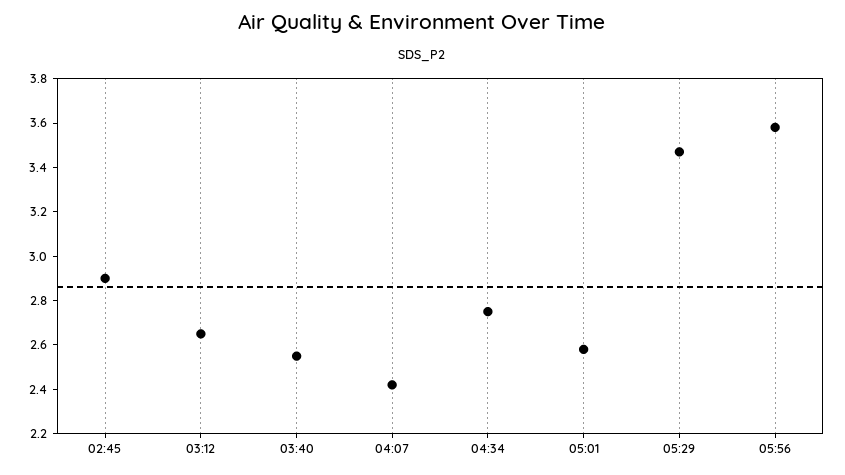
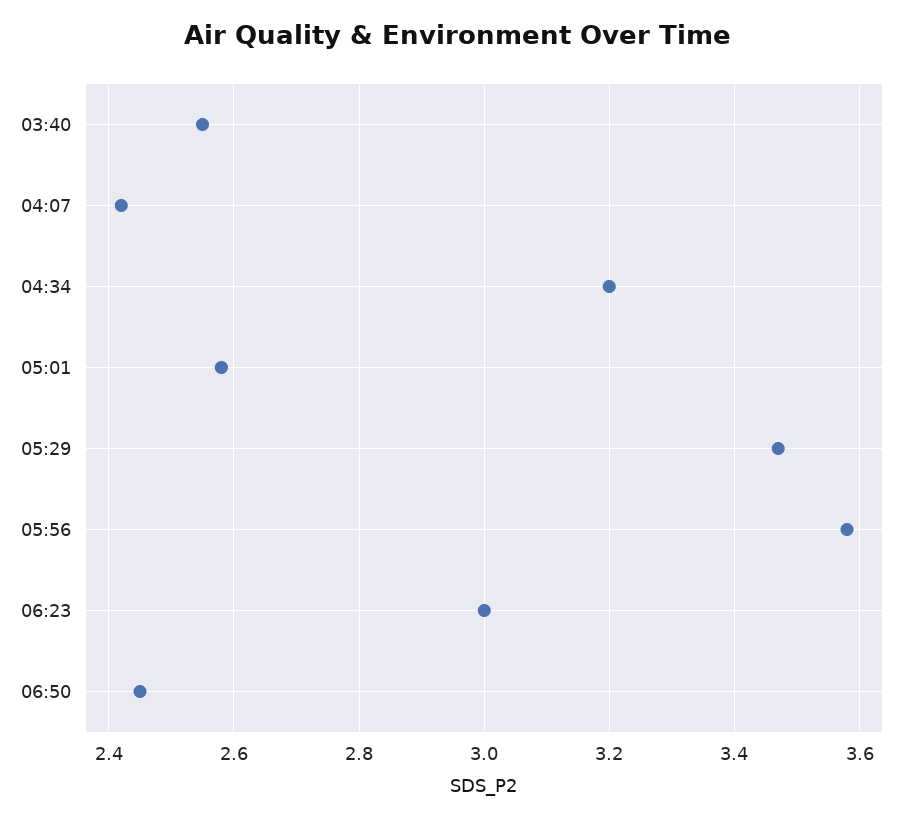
02:45: 2.9 -> none
03:12: 2.65 -> none
04:34: 2.75 -> 3.2
06:23: none -> 3
06:50: none -> 2.45

